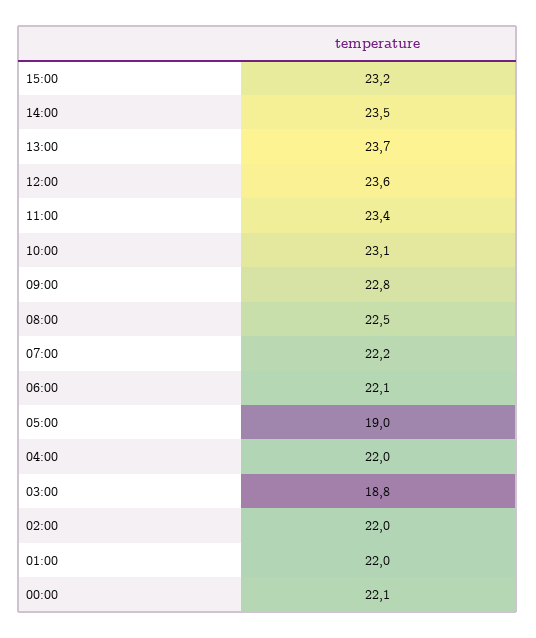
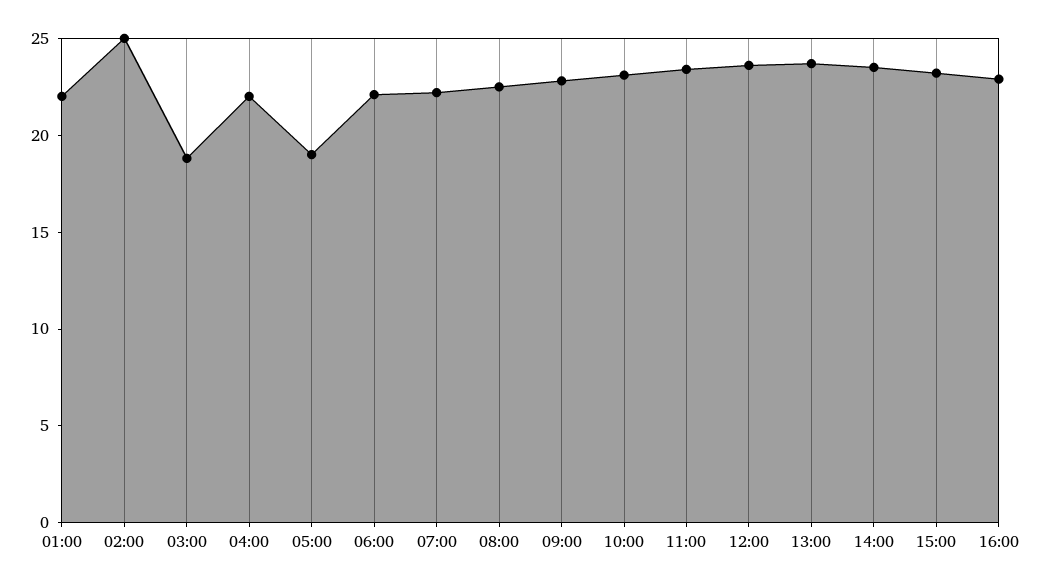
02:00: 22 -> 25
00:00: 22.1 -> none
16:00: none -> 23

